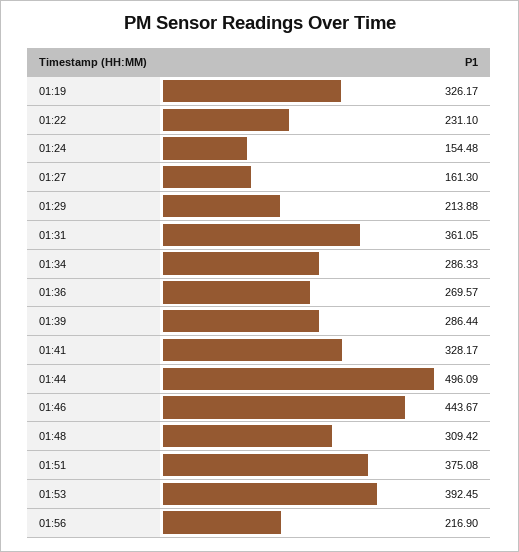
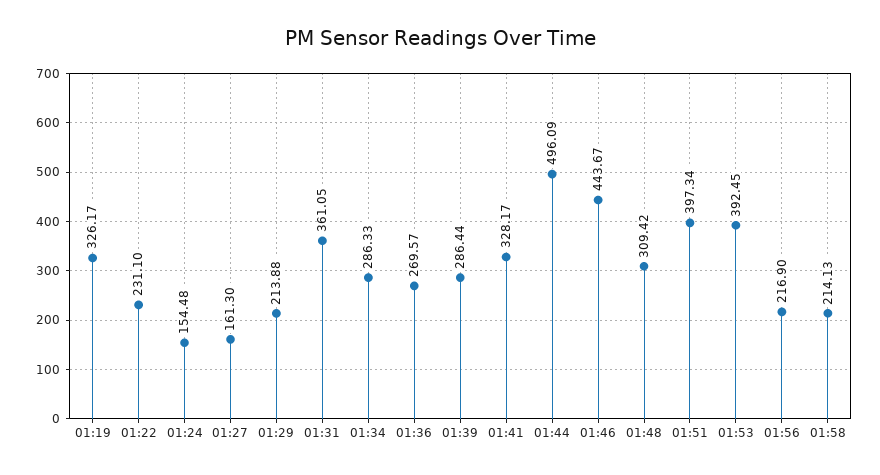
01:51: 375.08 -> 397.34
01:58: none -> 214.13

